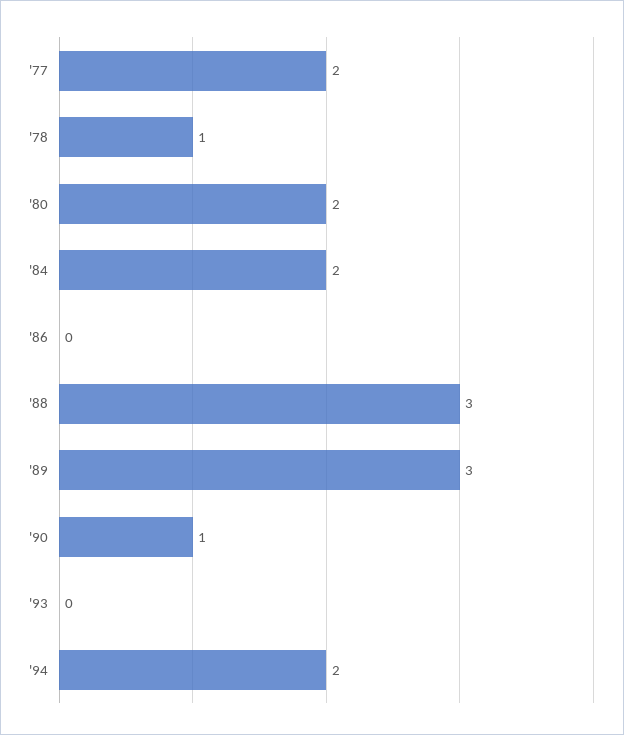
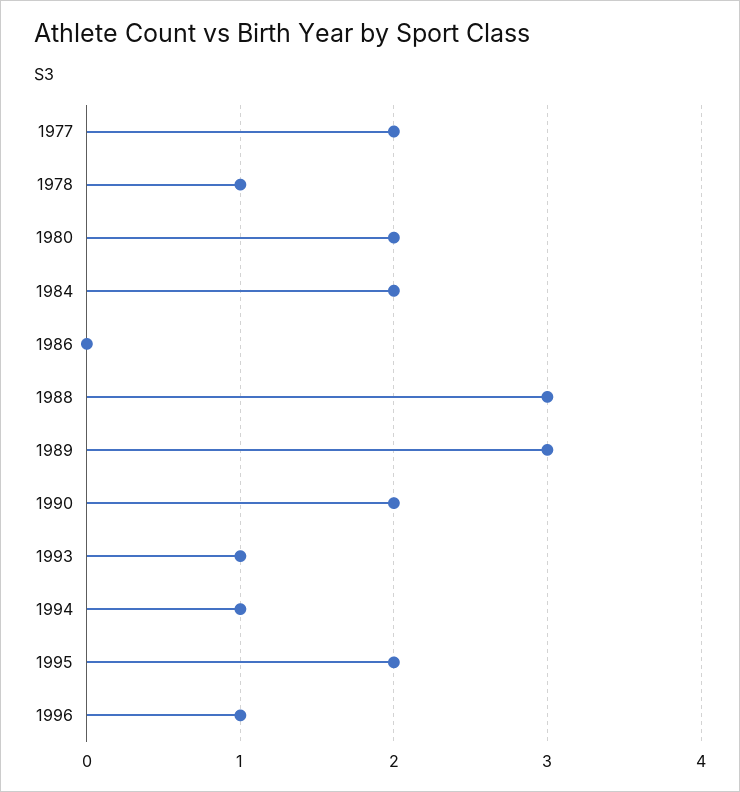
'90: 1 -> 2
'93: 0 -> 1
'94: 2 -> 1
1995: none -> 2
1996: none -> 1

